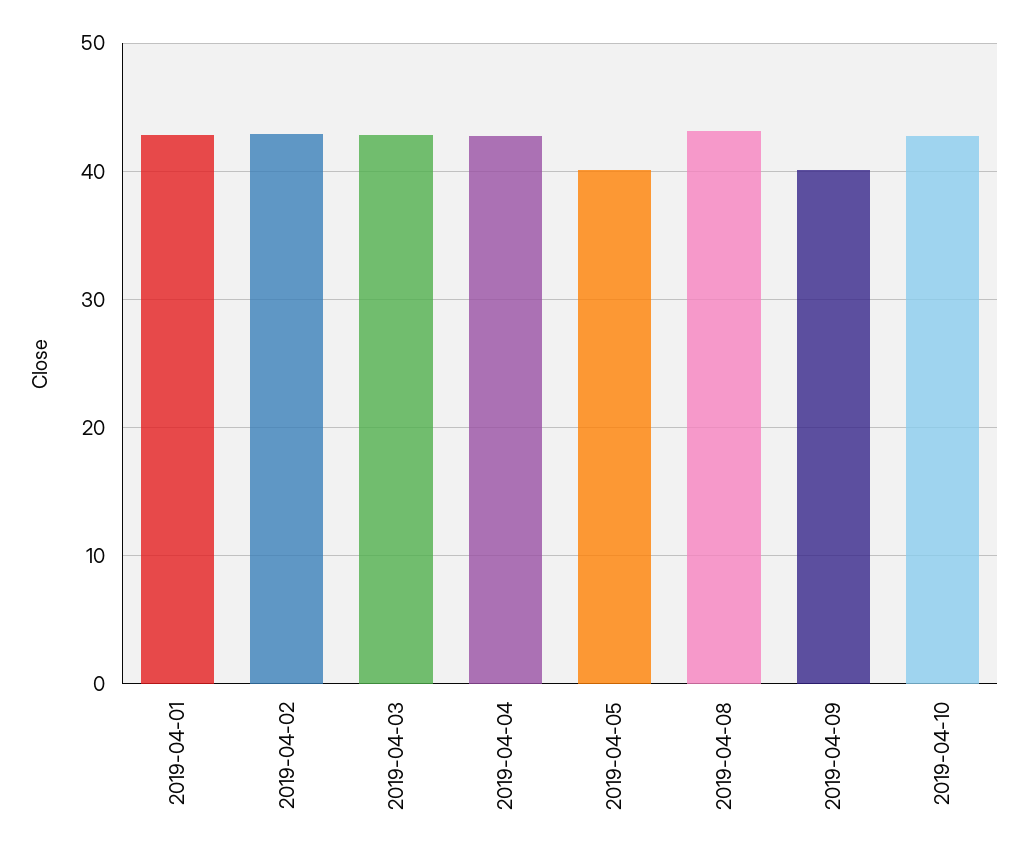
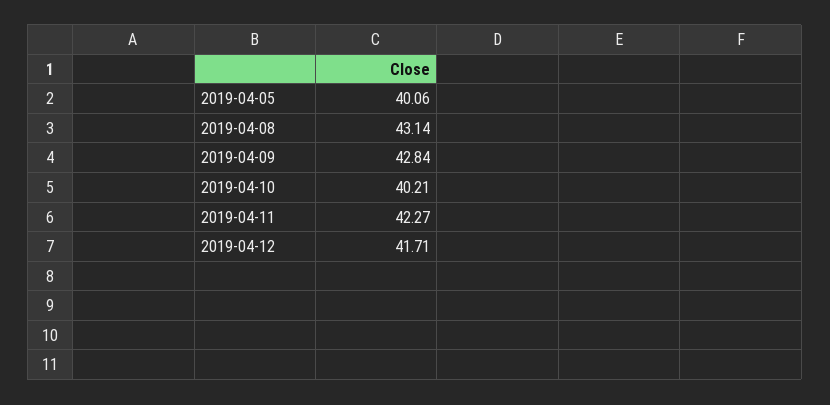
2019-04-01: 43 -> none
2019-04-02: 43 -> none
2019-04-03: 43 -> none
2019-04-04: 43 -> none
2019-04-09: 40 -> 42.84
2019-04-10: 43 -> 40.21
2019-04-11: none -> 42.27
2019-04-12: none -> 41.71

